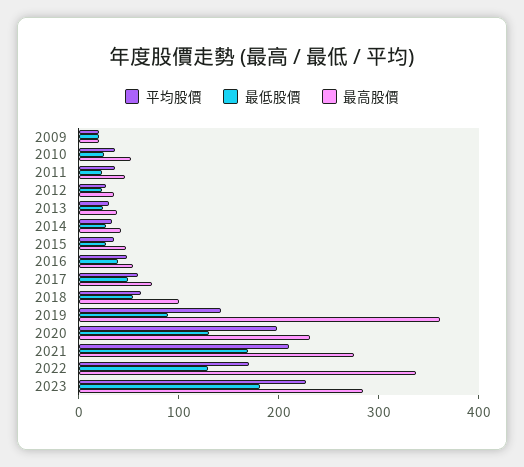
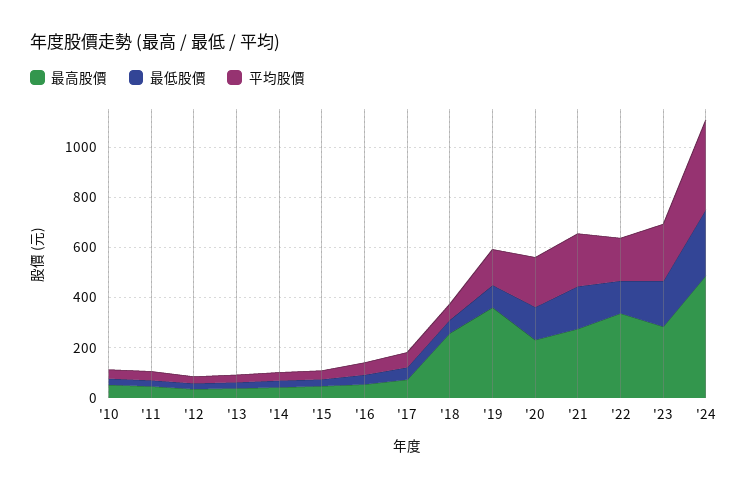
平均股價, 2009: 20 -> none
最低股價, 2009: 20 -> none
最高股價, 2009: 20 -> none
最高股價, 2018: 100 -> 250
最高股價, '24: none -> 500
最低股價, '24: none -> 250
平均股價, '24: none -> 350

